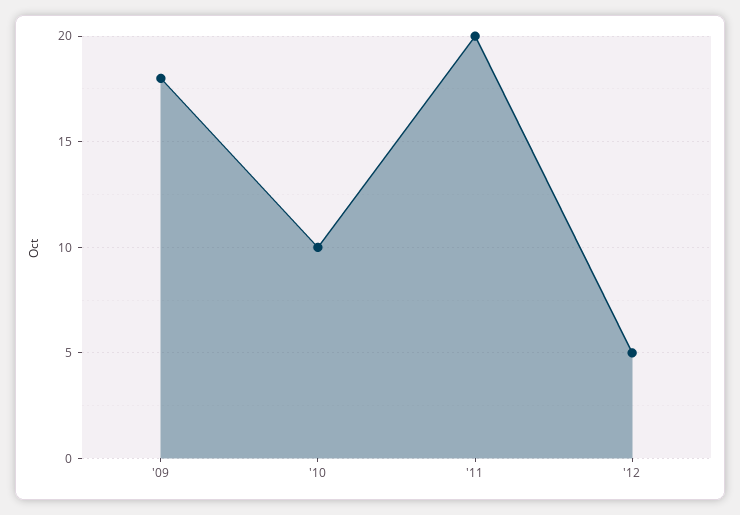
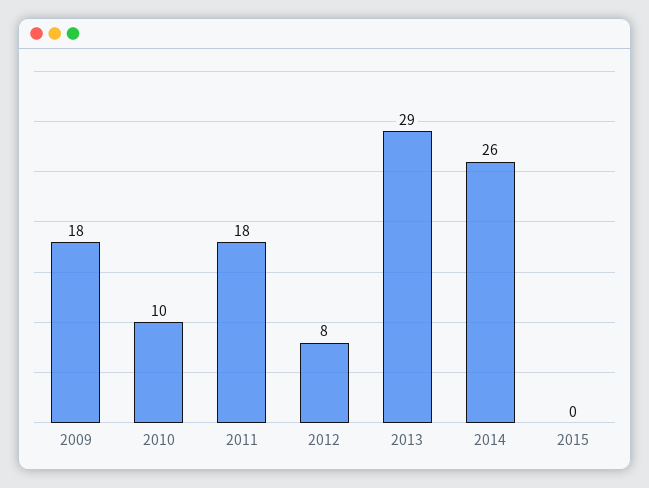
'11: 20 -> 18
'12: 5 -> 8
2013: none -> 29
2014: none -> 26
2015: none -> 0

